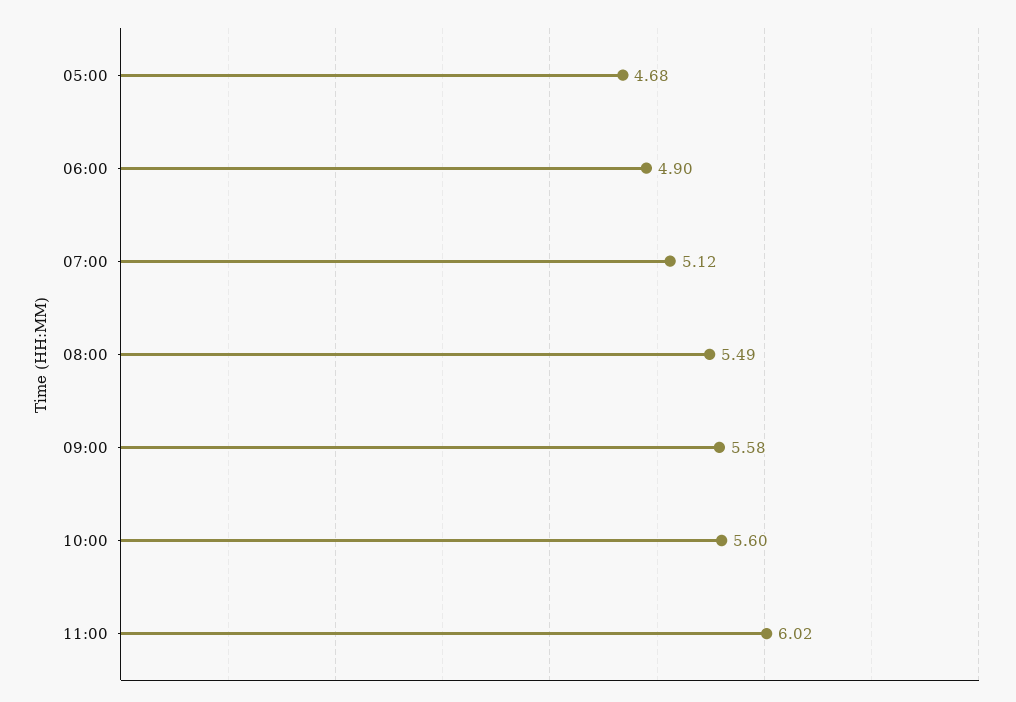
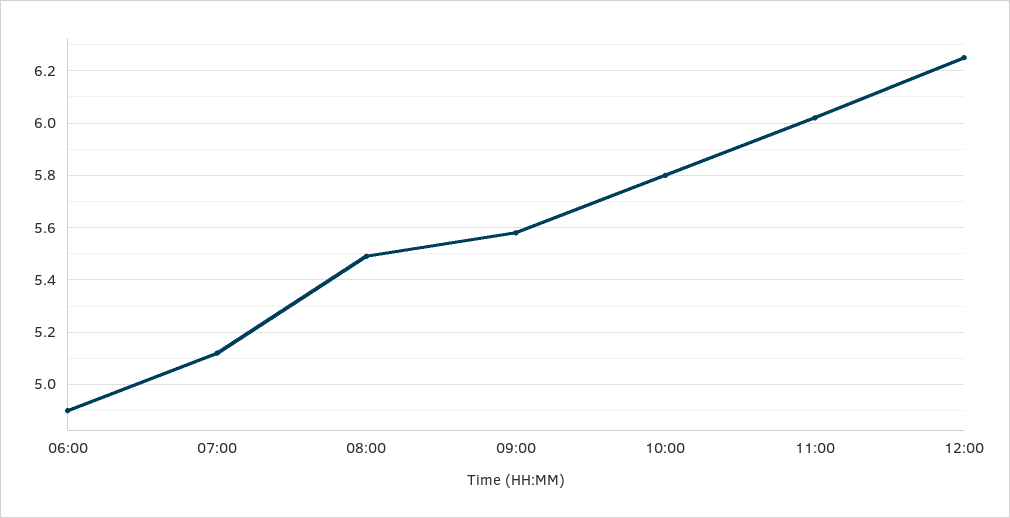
05:00: 4.68 -> none
10:00: 5.6 -> 5.8
12:00: none -> 6.25

